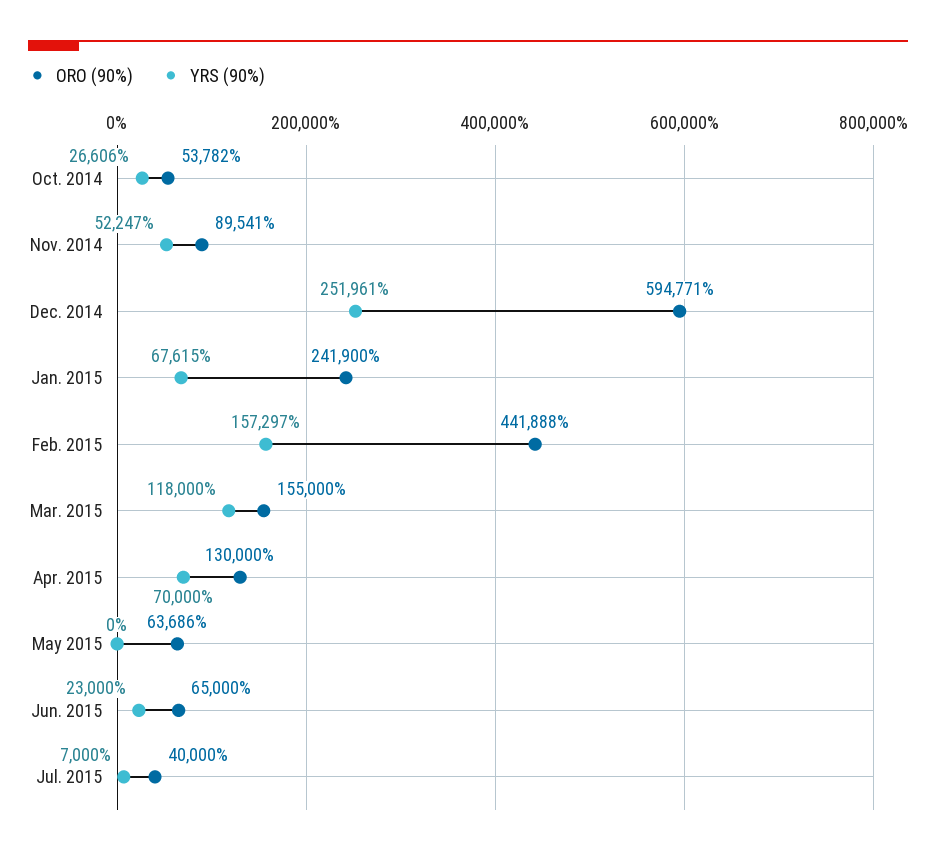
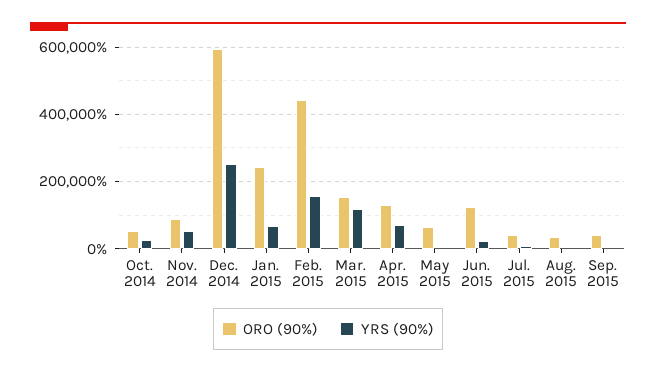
ORO (90%), Jun. 2015: 65000 -> 120000
ORO (90%), Aug. 2015: none -> 40000
YRS (90%), Aug. 2015: none -> 0
ORO (90%), Sep. 2015: none -> 40000
YRS (90%), Sep. 2015: none -> 0

